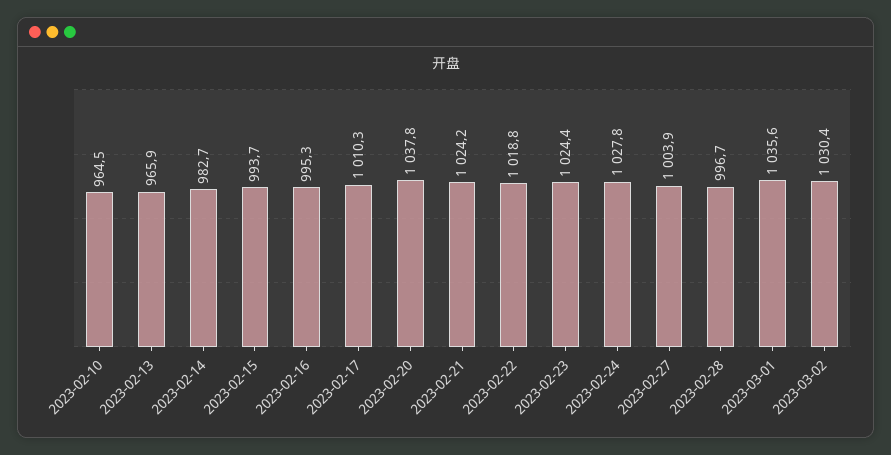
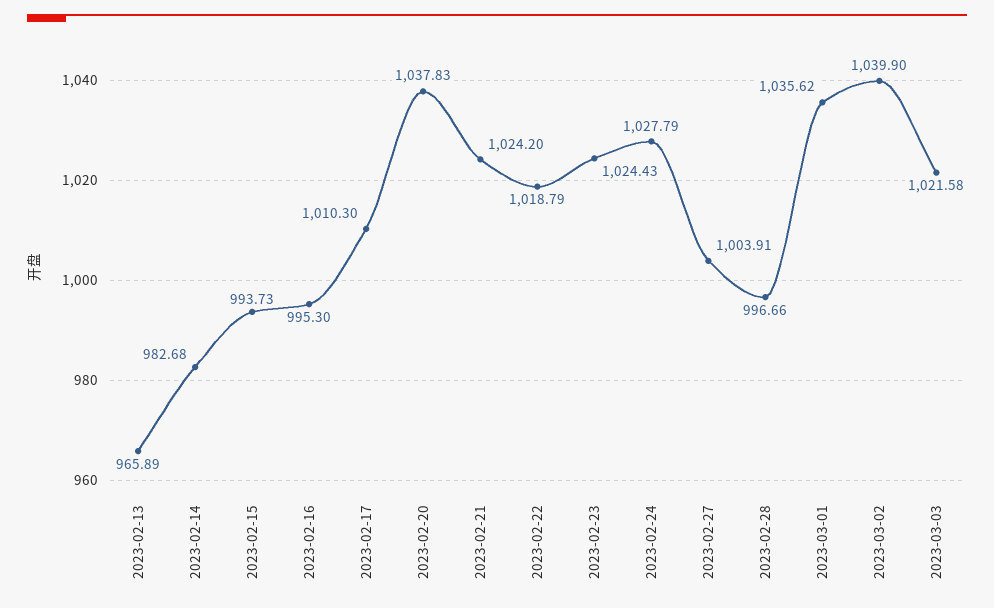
2023-02-10: 964.5 -> none
2023-03-02: 1030.4 -> 1039.9
2023-03-03: none -> 1021.58

